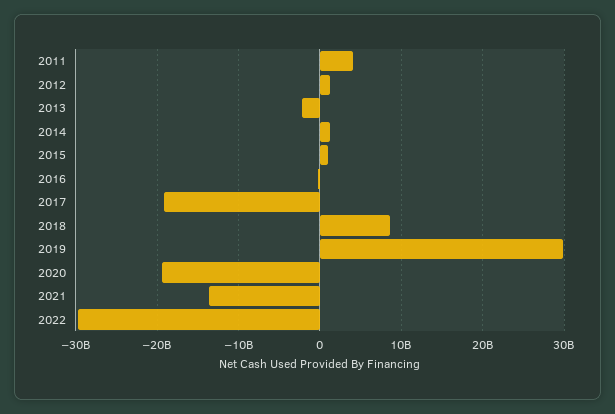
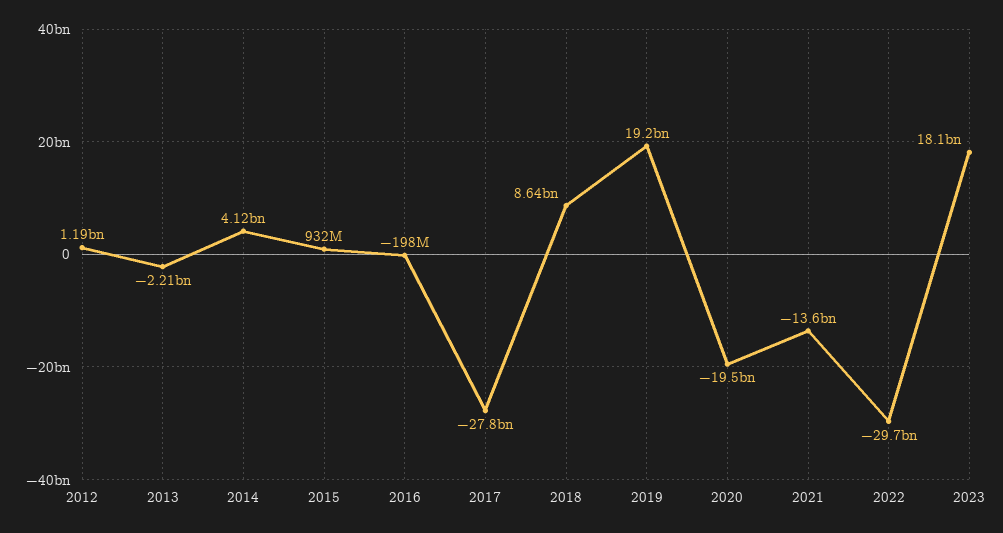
2011: 4000000000 -> none
2014: 1000000000 -> 4120000000
2017: -19000000000 -> -27800000000
2019: 30000000000 -> 19200000000
2023: none -> 18100000000

